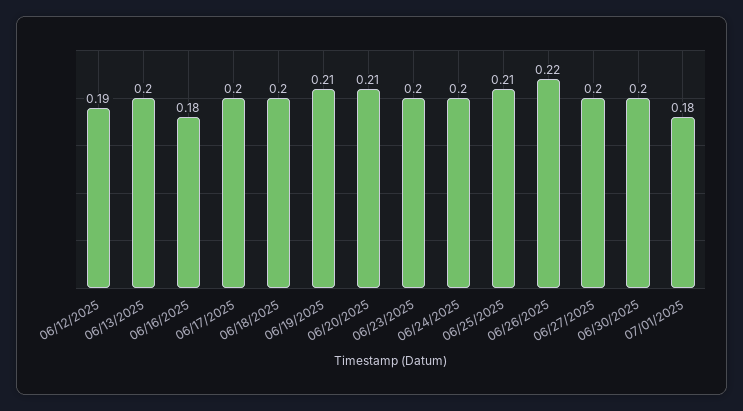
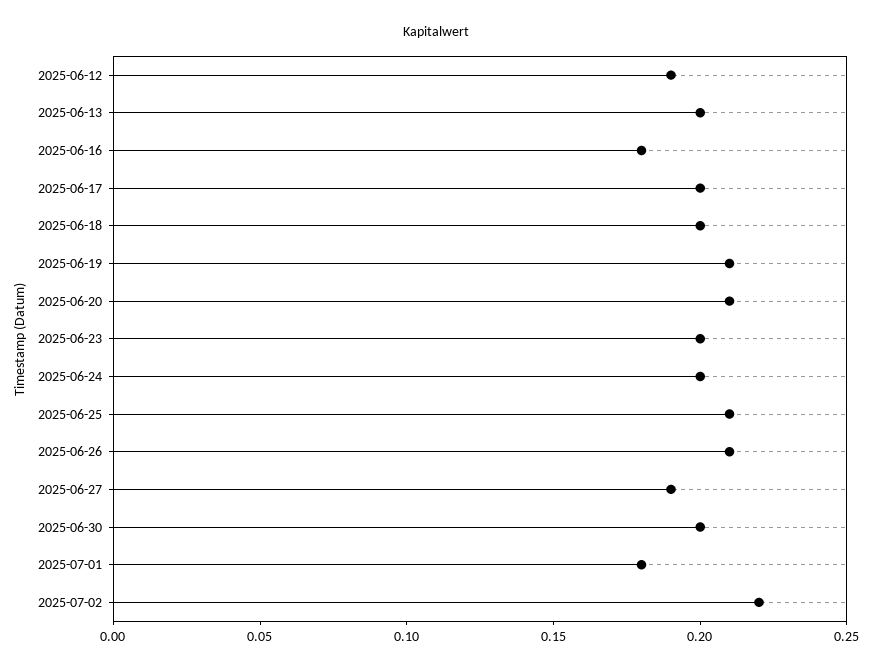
06/26/2025: 0.22 -> 0.21
06/27/2025: 0.2 -> 0.19
2025-07-02: none -> 0.22

